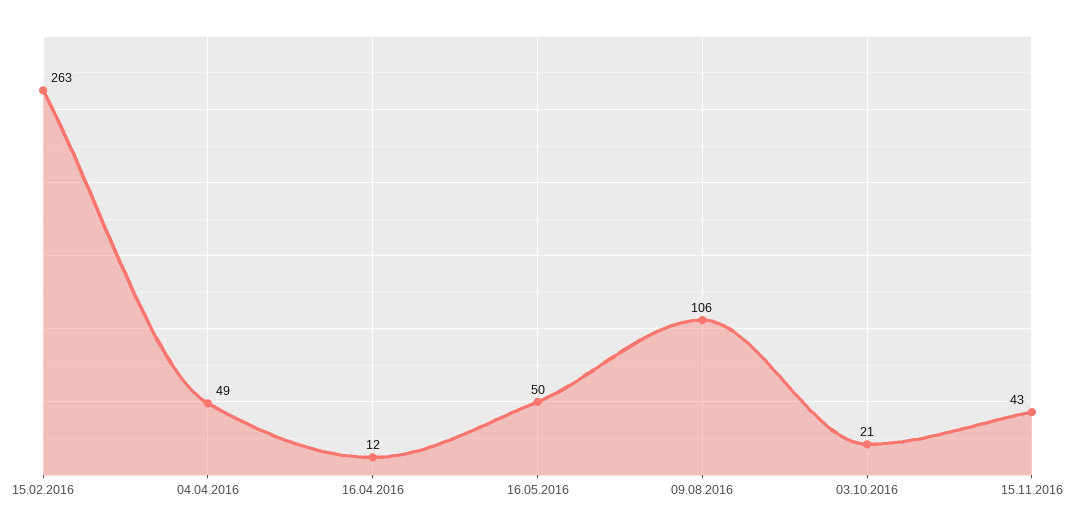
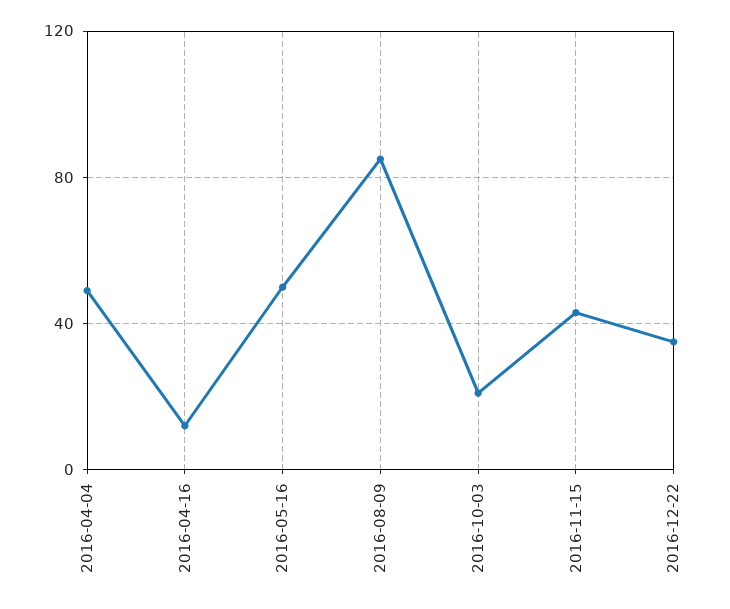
15.02.2016: 263 -> none
09.08.2016: 106 -> 85
2016-12-22: none -> 35

